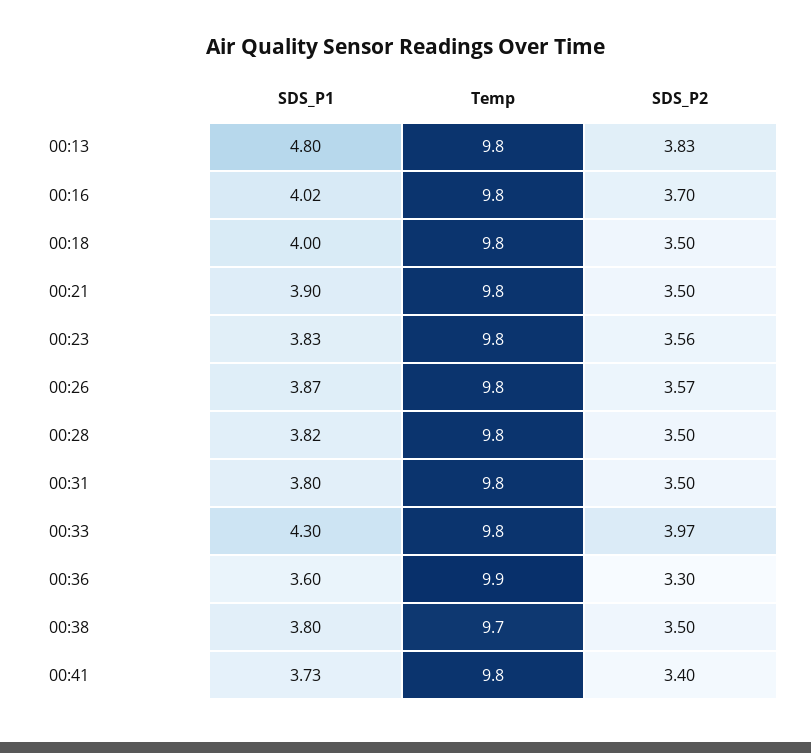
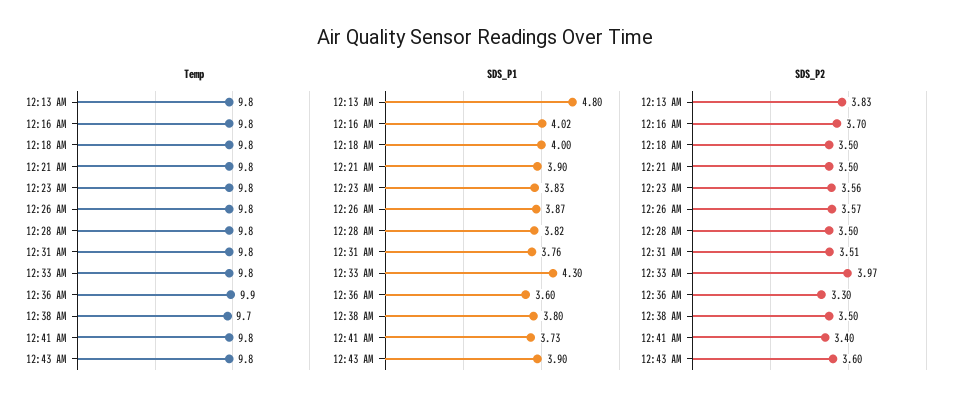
SDS_P1, 00:31: 3.8 -> 3.76
SDS_P2, 00:31: 3.5 -> 3.51
Temp, 12:43 AM: none -> 9.8
SDS_P1, 12:43 AM: none -> 3.9
SDS_P2, 12:43 AM: none -> 3.6

